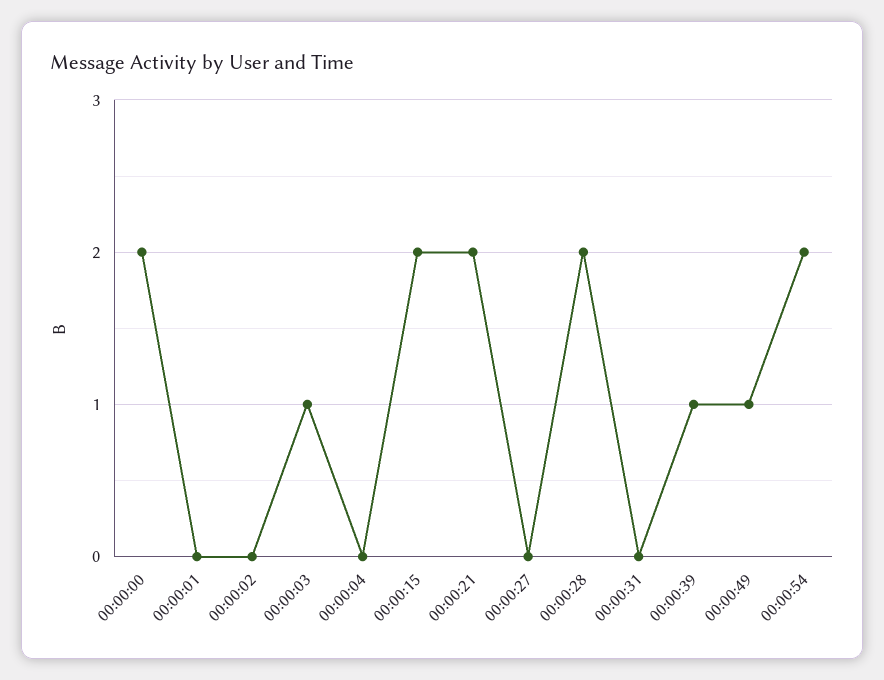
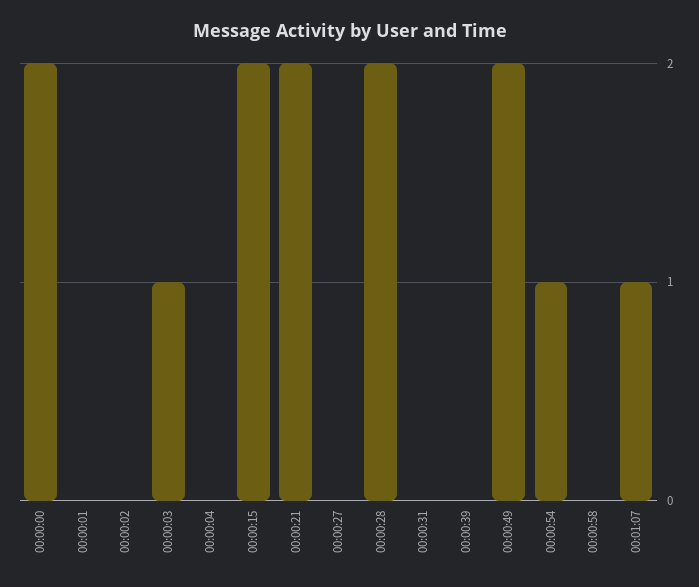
00:00:39: 1 -> 0
00:00:49: 1 -> 2
00:00:54: 2 -> 1
00:00:58: none -> 0
00:01:07: none -> 1

